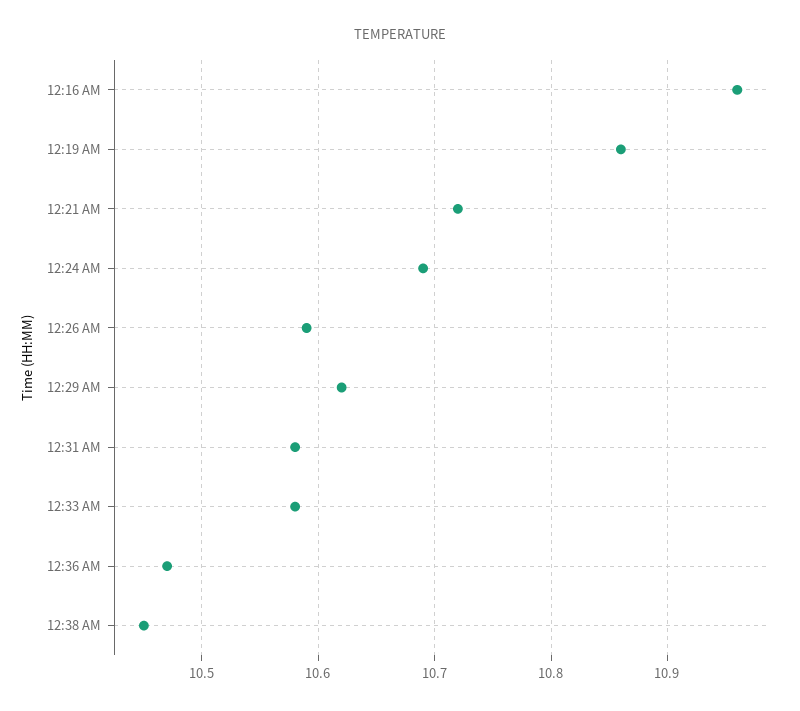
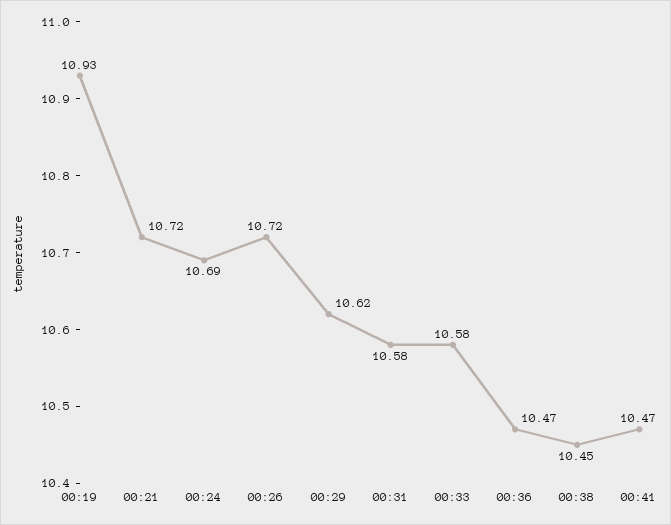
12:16 AM: 10.96 -> none
12:19 AM: 10.86 -> 10.93
12:26 AM: 10.59 -> 10.72
00:41: none -> 10.47

